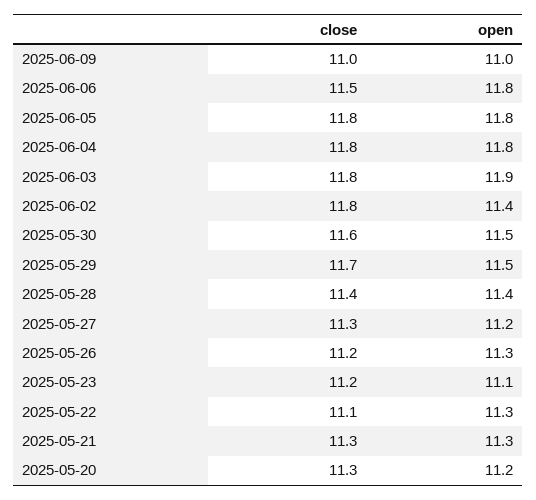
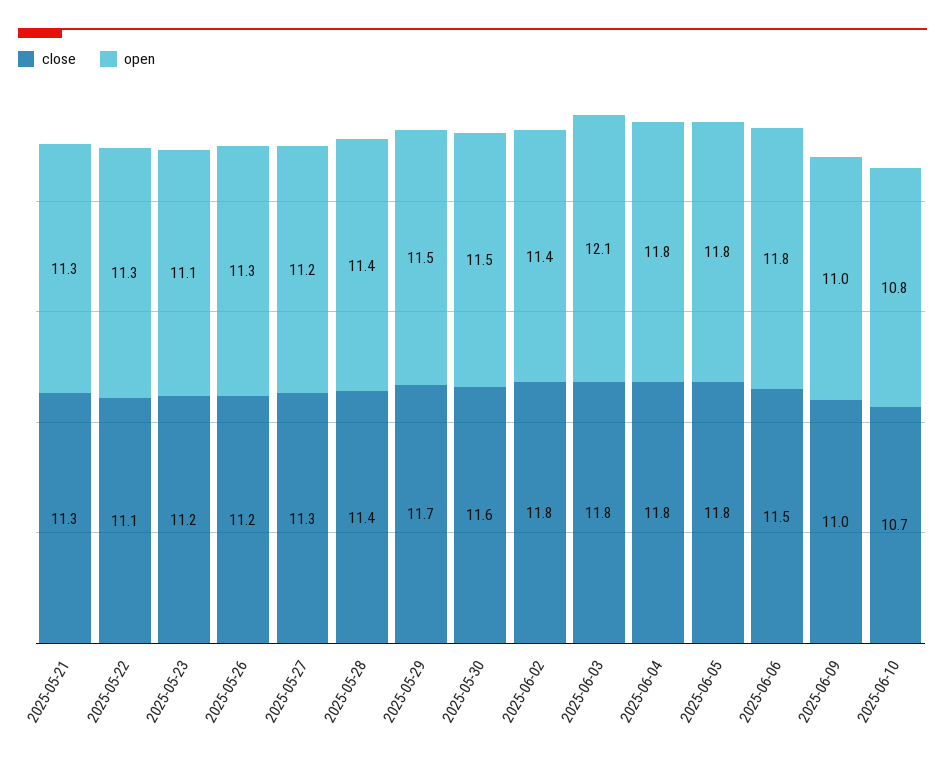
open, 2025-06-03: 11.9 -> 12.1
close, 2025-05-20: 11.3 -> none
open, 2025-05-20: 11.2 -> none
close, 2025-06-10: none -> 10.7
open, 2025-06-10: none -> 10.8

